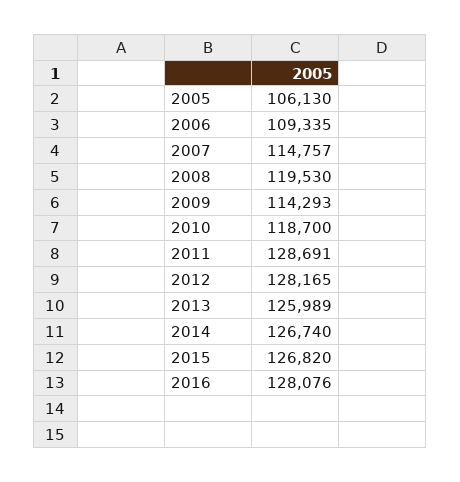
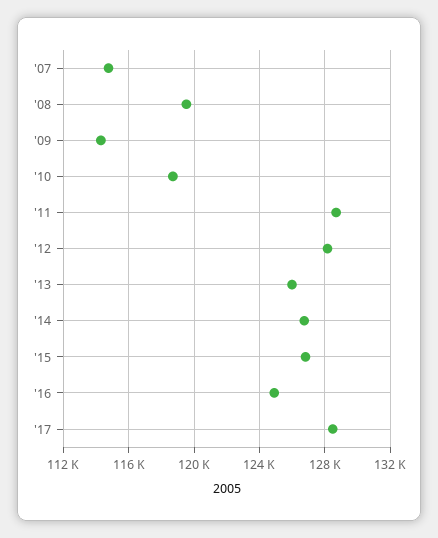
2005: 106130 -> none
2006: 109335 -> none
2016: 128076 -> 125000
'17: none -> 128500

